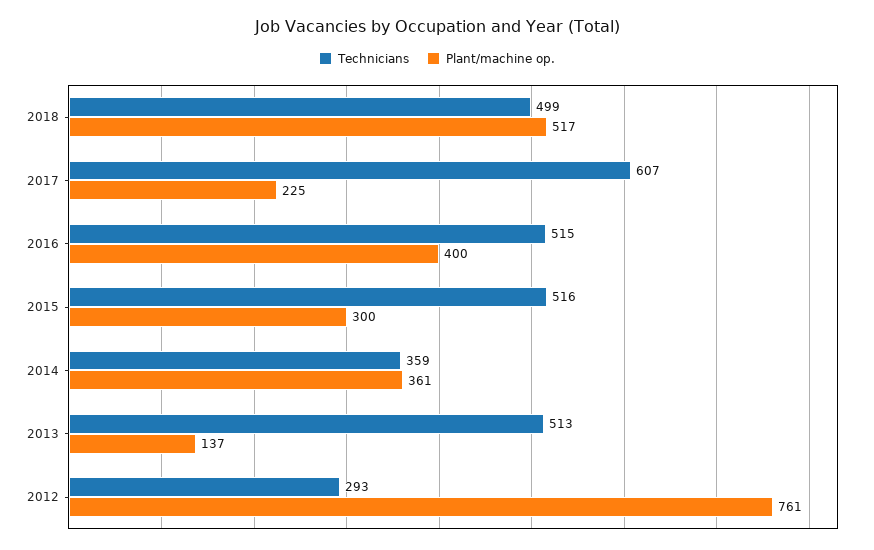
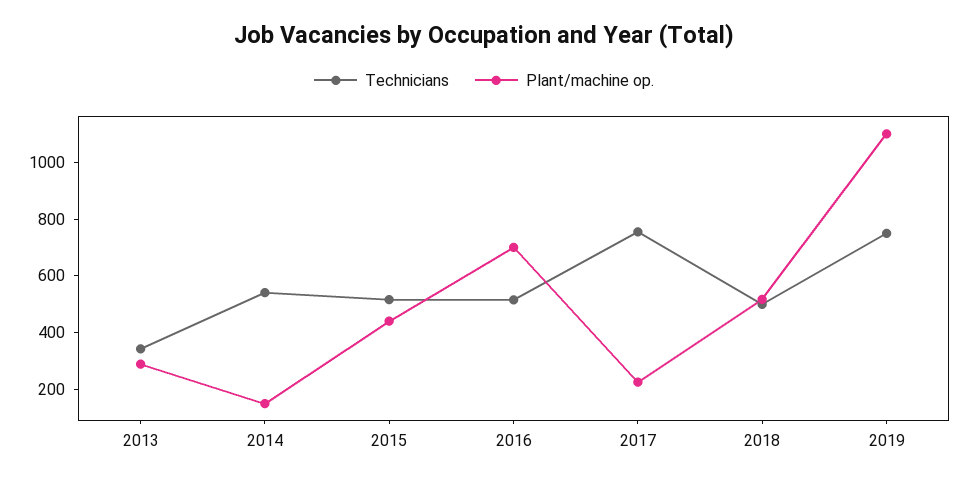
Technicians, 2017: 607 -> 750
Plant/machine op., 2016: 400 -> 700
Plant/machine op., 2015: 300 -> 450
Technicians, 2014: 359 -> 550
Plant/machine op., 2014: 361 -> 150
Technicians, 2013: 513 -> 350
Plant/machine op., 2013: 137 -> 300
Technicians, 2012: 293 -> none
Plant/machine op., 2012: 761 -> none
Technicians, 2019: none -> 750
Plant/machine op., 2019: none -> 1100

